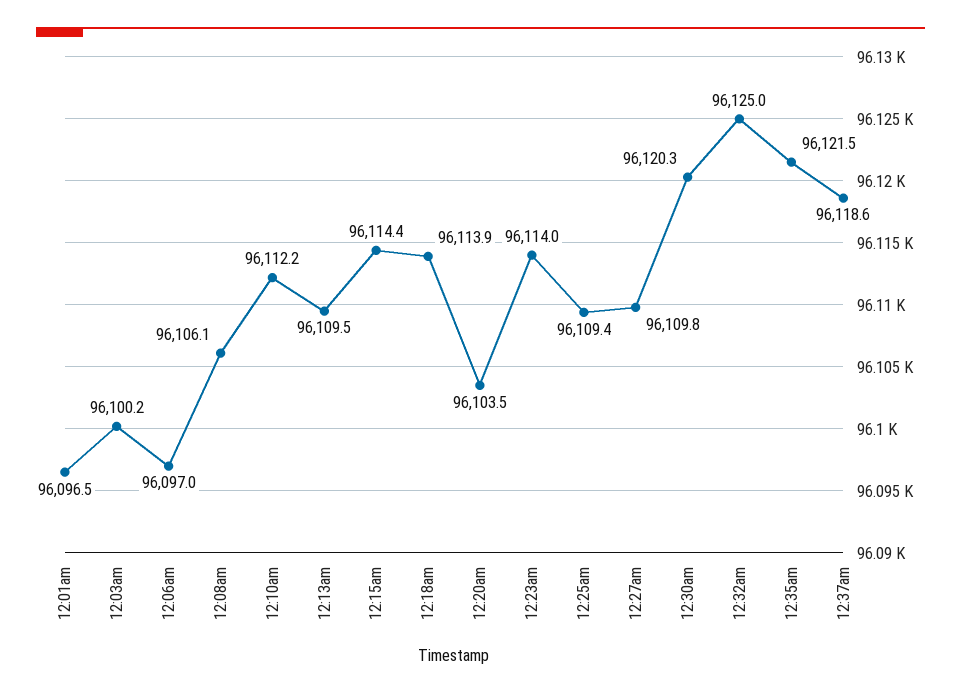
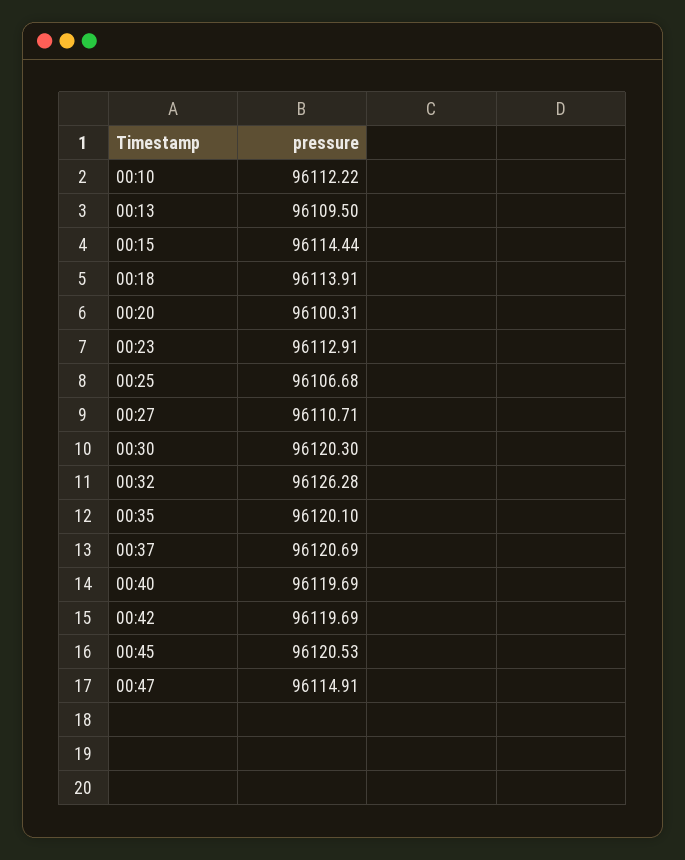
12:01am: 96096.5 -> none
12:03am: 96100.2 -> none
12:06am: 96097 -> none
12:08am: 96106.1 -> none
12:20am: 96103.5 -> 96100.31
12:23am: 96114 -> 96112.91
12:25am: 96109.4 -> 96106.68
12:27am: 96109.8 -> 96110.71
12:32am: 96125 -> 96126.28
12:35am: 96121.5 -> 96120.1
12:37am: 96118.6 -> 96120.69
00:40: none -> 96119.69
00:42: none -> 96119.69
00:45: none -> 96120.53
00:47: none -> 96114.91

